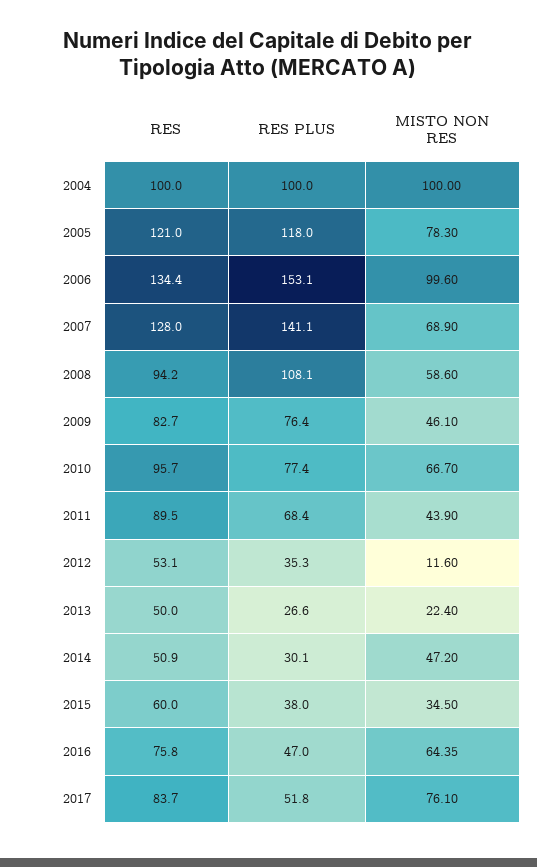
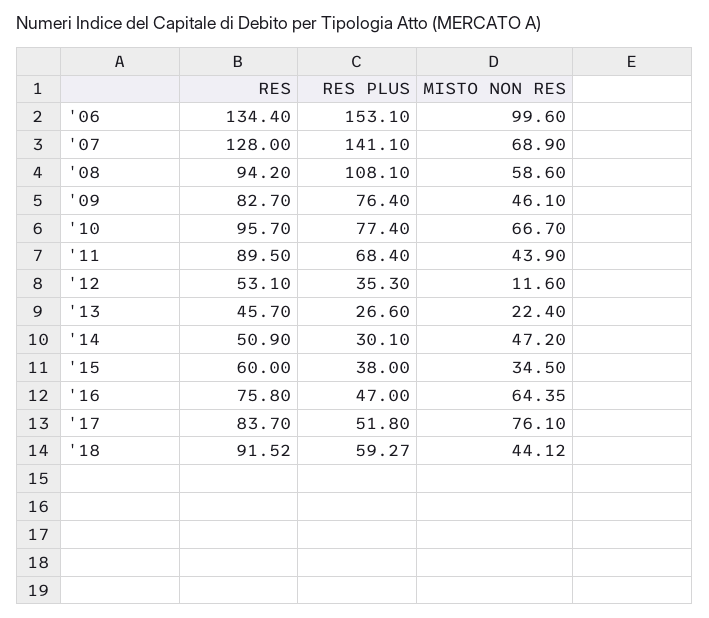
RES, 2004: 100 -> none
RES PLUS, 2004: 100 -> none
MISTO NON RES, 2004: 100 -> none
RES, 2005: 121 -> none
RES PLUS, 2005: 118 -> none
MISTO NON RES, 2005: 78.3 -> none
RES, 2013: 50 -> 45.7
RES, '18: none -> 91.52
RES PLUS, '18: none -> 59.27
MISTO NON RES, '18: none -> 44.12

